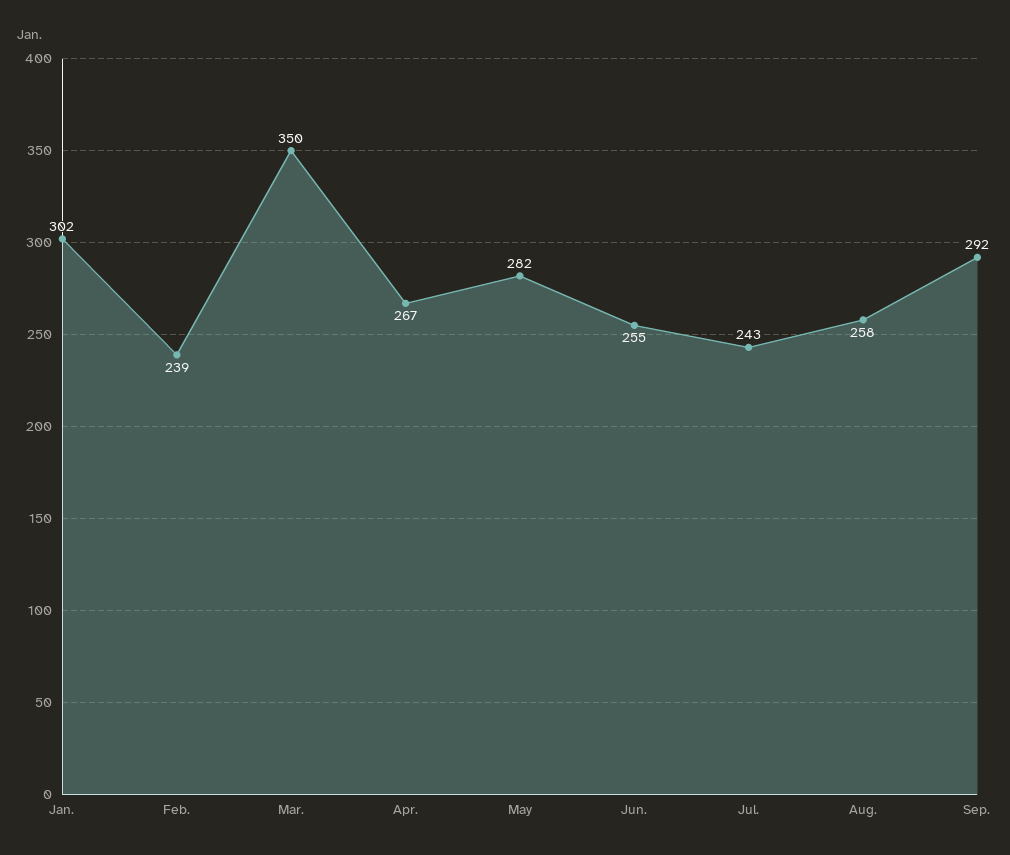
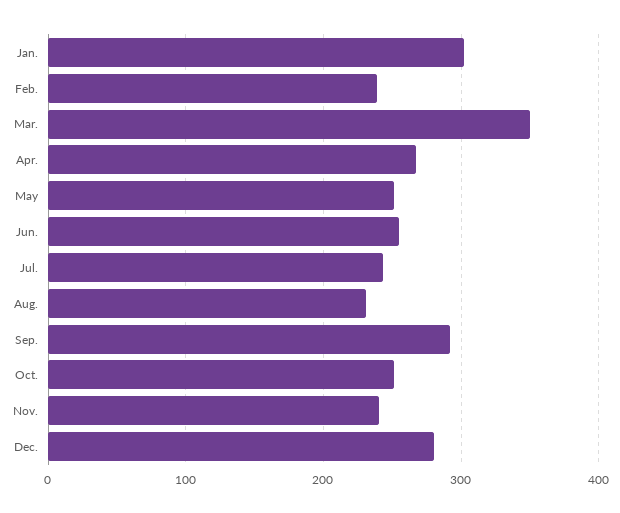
May: 282 -> 250
Aug.: 258 -> 230
Oct.: none -> 250
Nov.: none -> 240
Dec.: none -> 280

